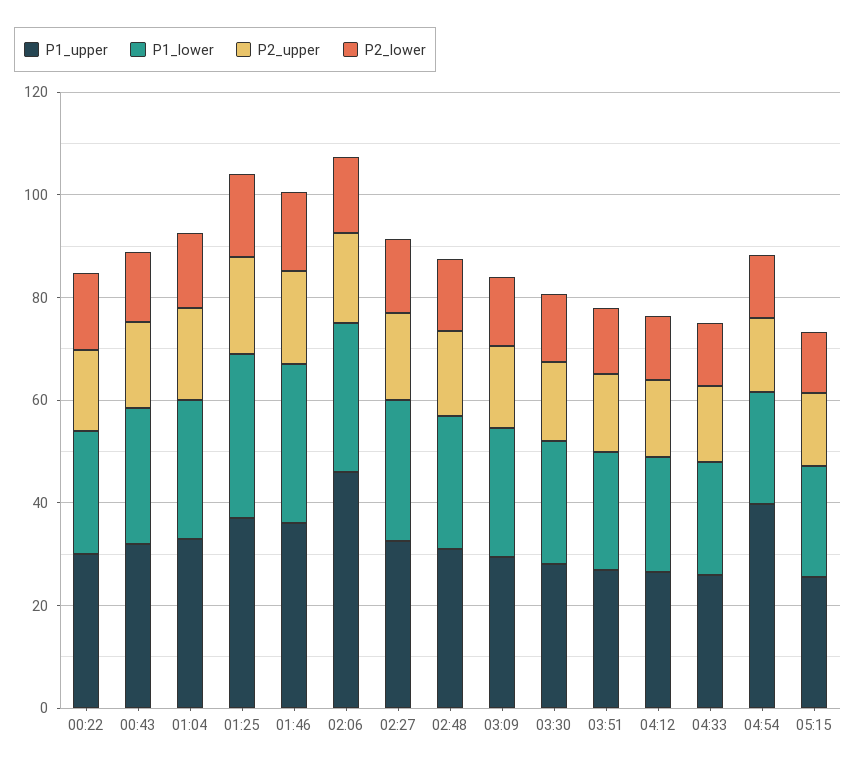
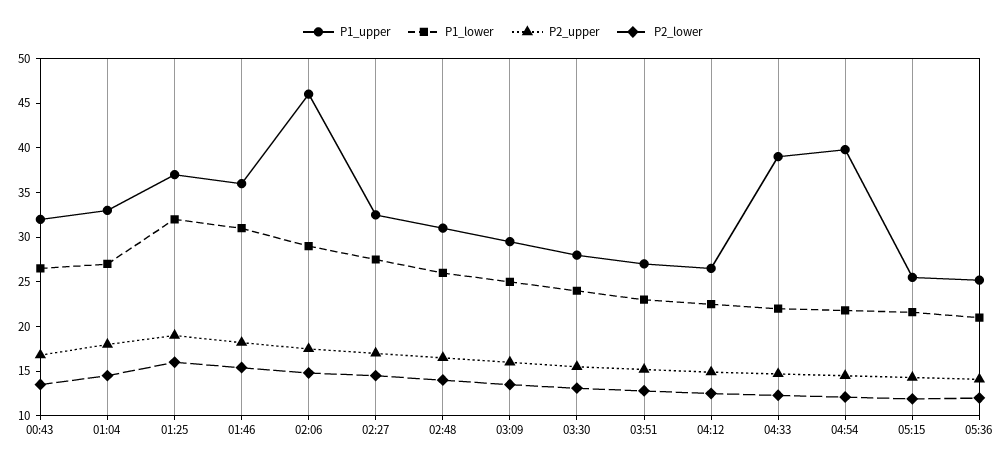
P1_upper, 00:22: 30 -> none
P1_lower, 00:22: 25 -> none
P2_upper, 00:22: 15 -> none
P2_lower, 00:22: 15 -> none
P1_upper, 04:33: 25 -> 39
P1_upper, 05:36: none -> 25
P1_lower, 05:36: none -> 21
P2_upper, 05:36: none -> 14
P2_lower, 05:36: none -> 12

